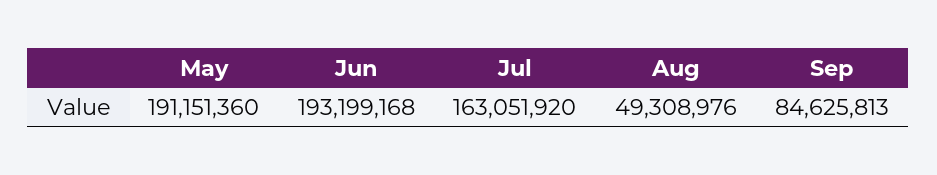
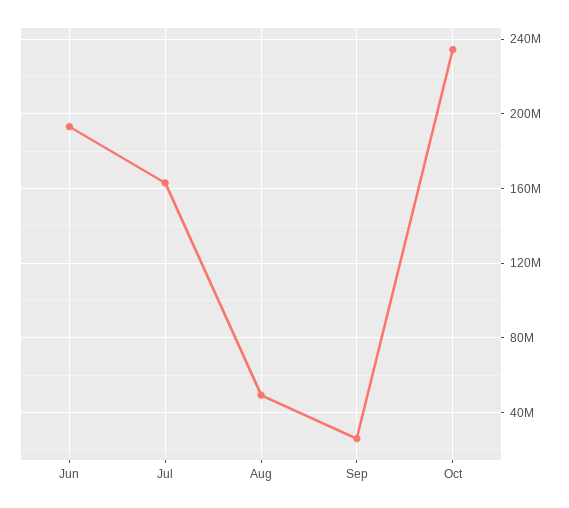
May: 191151360 -> none
Sep: 84625813 -> 25000000
Oct: none -> 235000000

